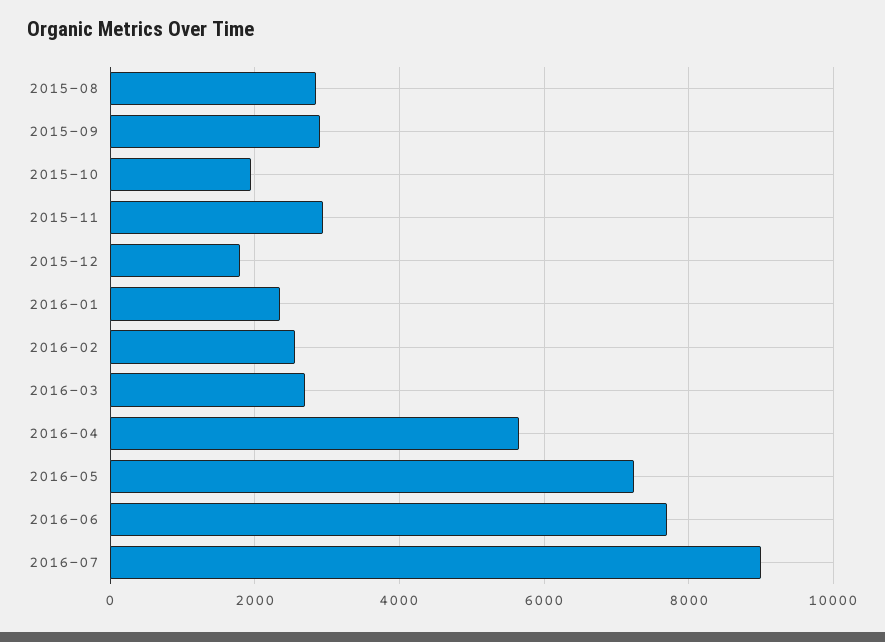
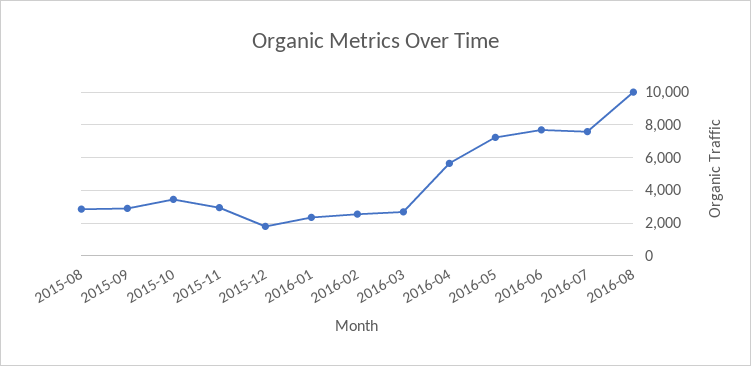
2015-10: 2000 -> 3500
2016-07: 9000 -> 7500
2016-08: none -> 10000

